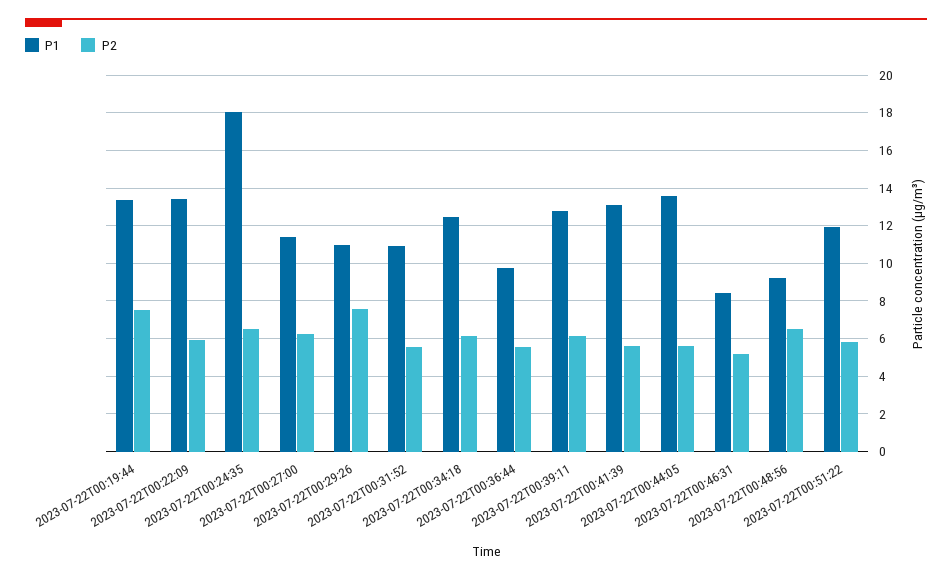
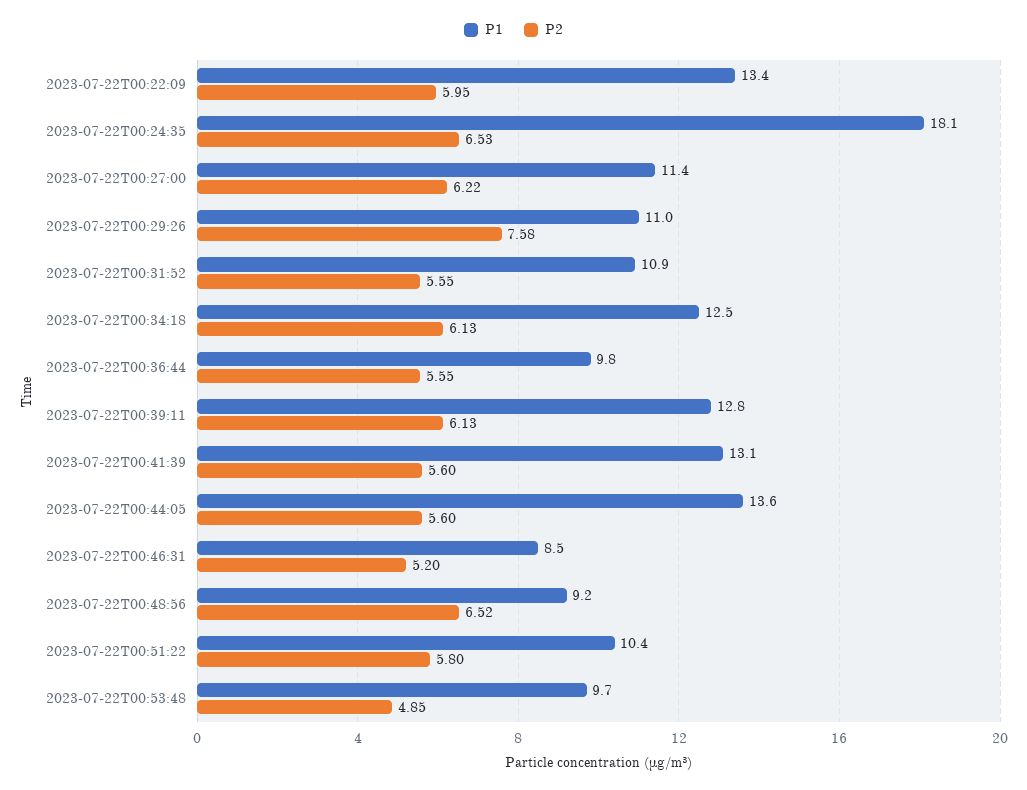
P1, 2023-07-22T00:19:44: 13.5 -> none
P2, 2023-07-22T00:19:44: 7.5 -> none
P1, 2023-07-22T00:51:22: 12 -> 10.4
P1, 2023-07-22T00:53:48: none -> 9.7
P2, 2023-07-22T00:53:48: none -> 4.85

